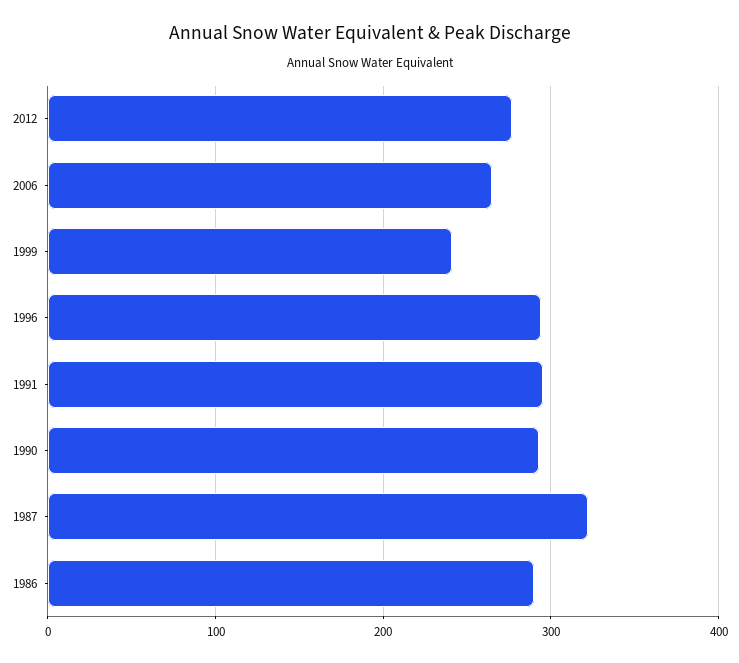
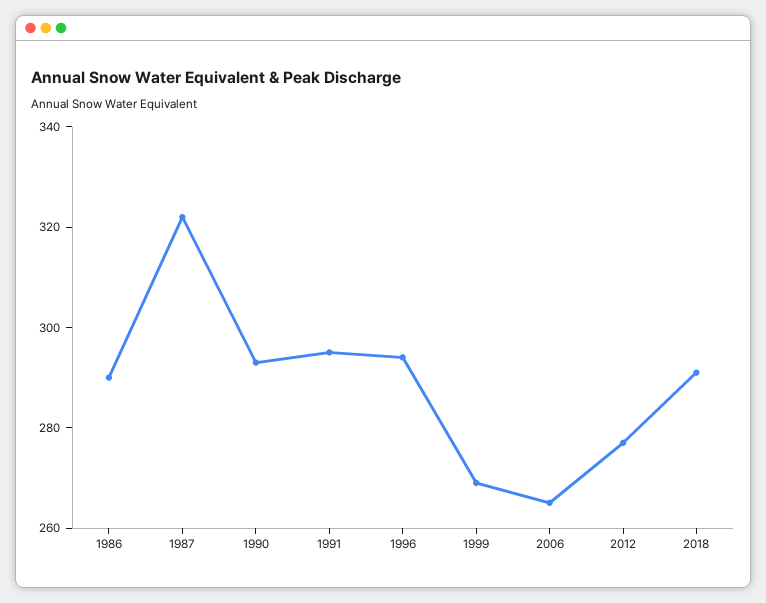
1999: 240 -> 270
2018: none -> 290

